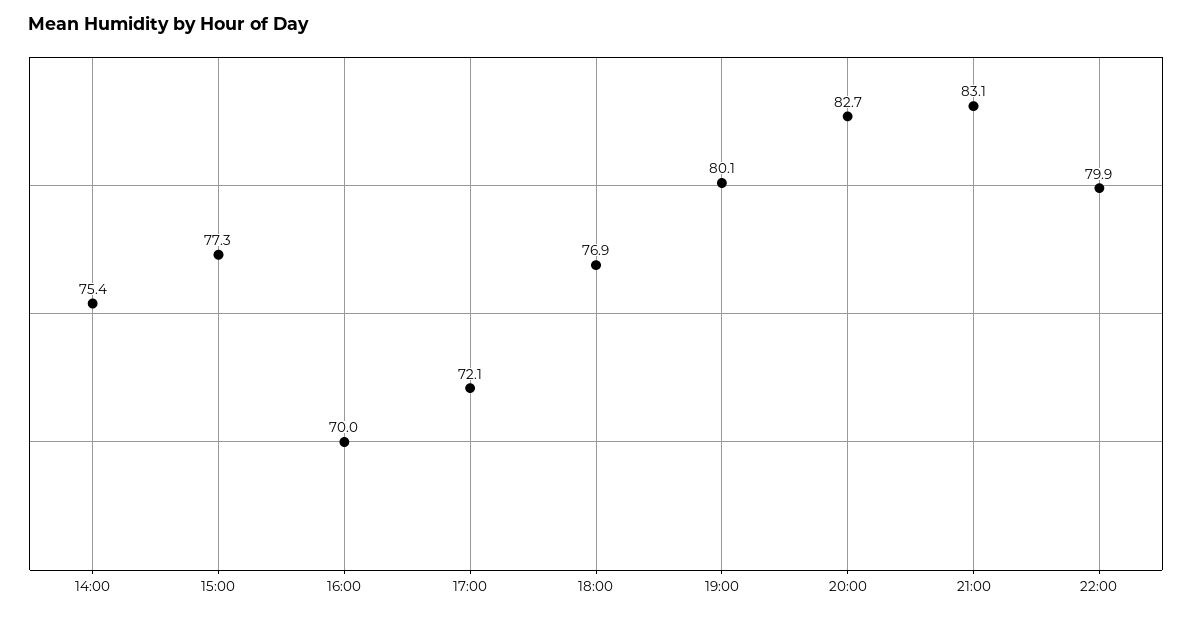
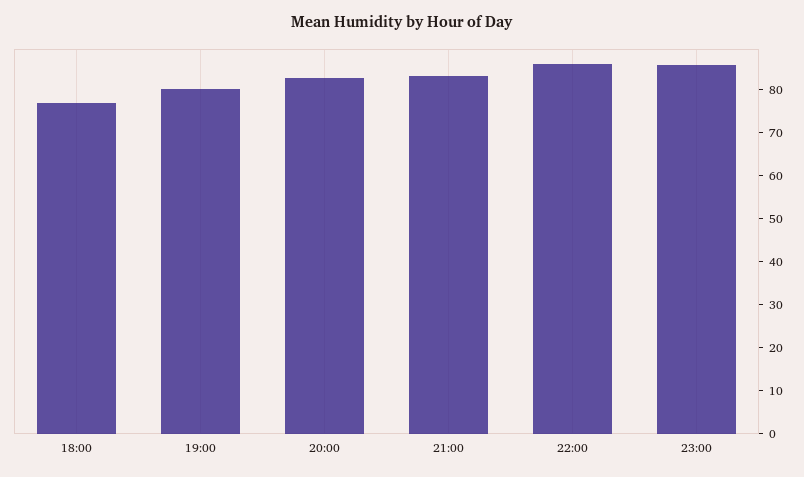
14:00: 75.4 -> none
15:00: 77.3 -> none
16:00: 70 -> none
17:00: 72.1 -> none
22:00: 79.9 -> 86
23:00: none -> 86

